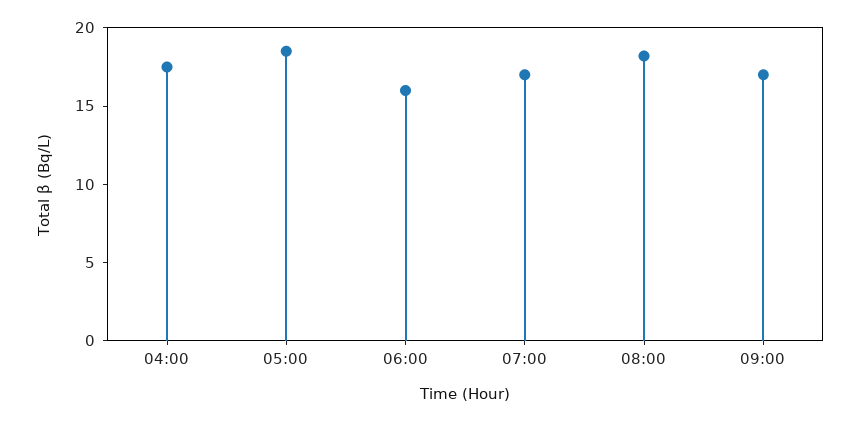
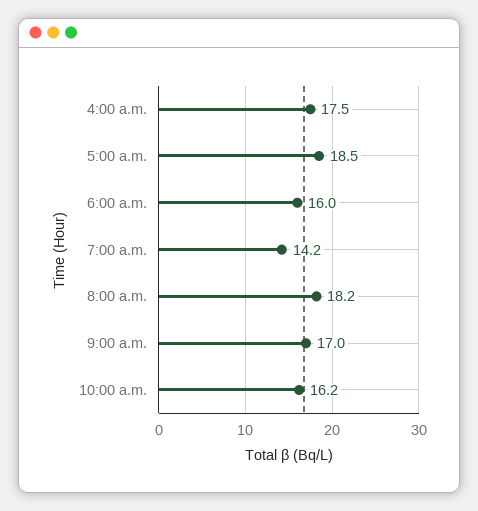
07:00: 17 -> 14.2
10:00 a.m.: none -> 16.2

